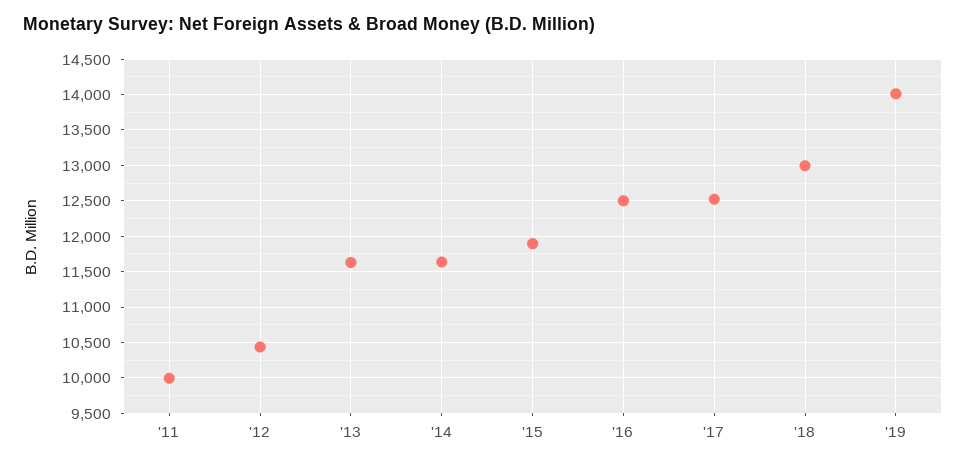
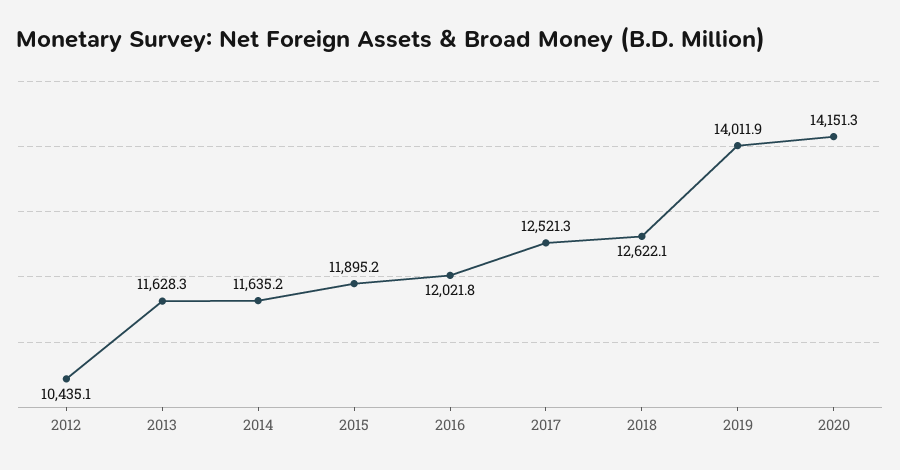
'11: 10000 -> none
'16: 12500 -> 12021.8
'18: 13000 -> 12622.1
2020: none -> 14151.3

